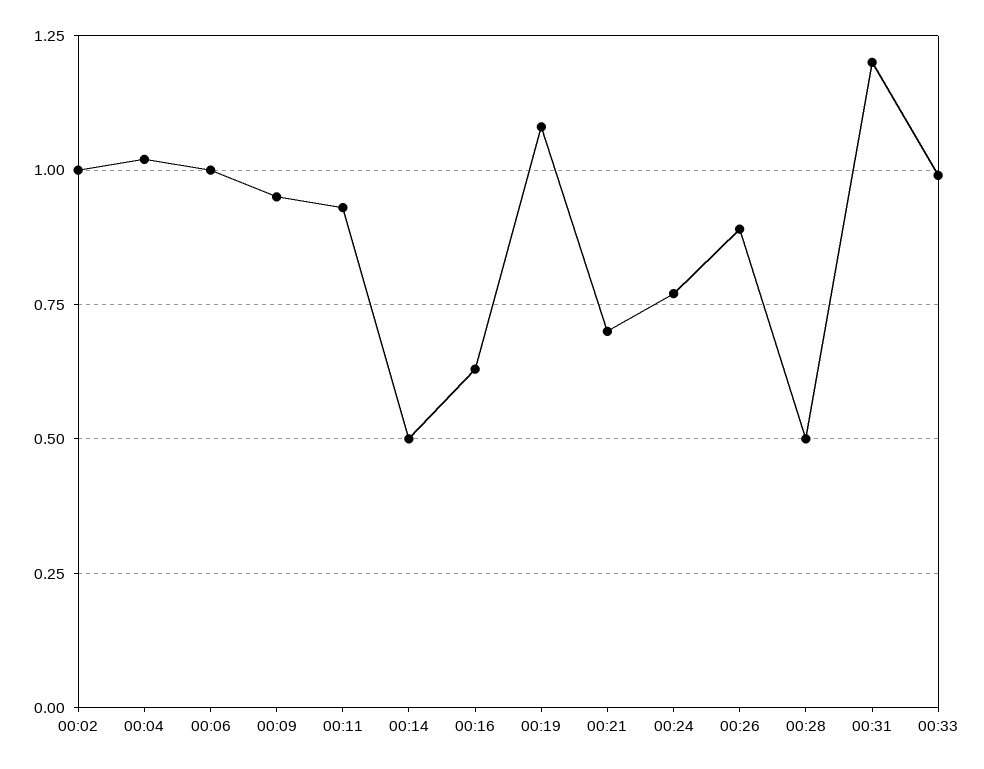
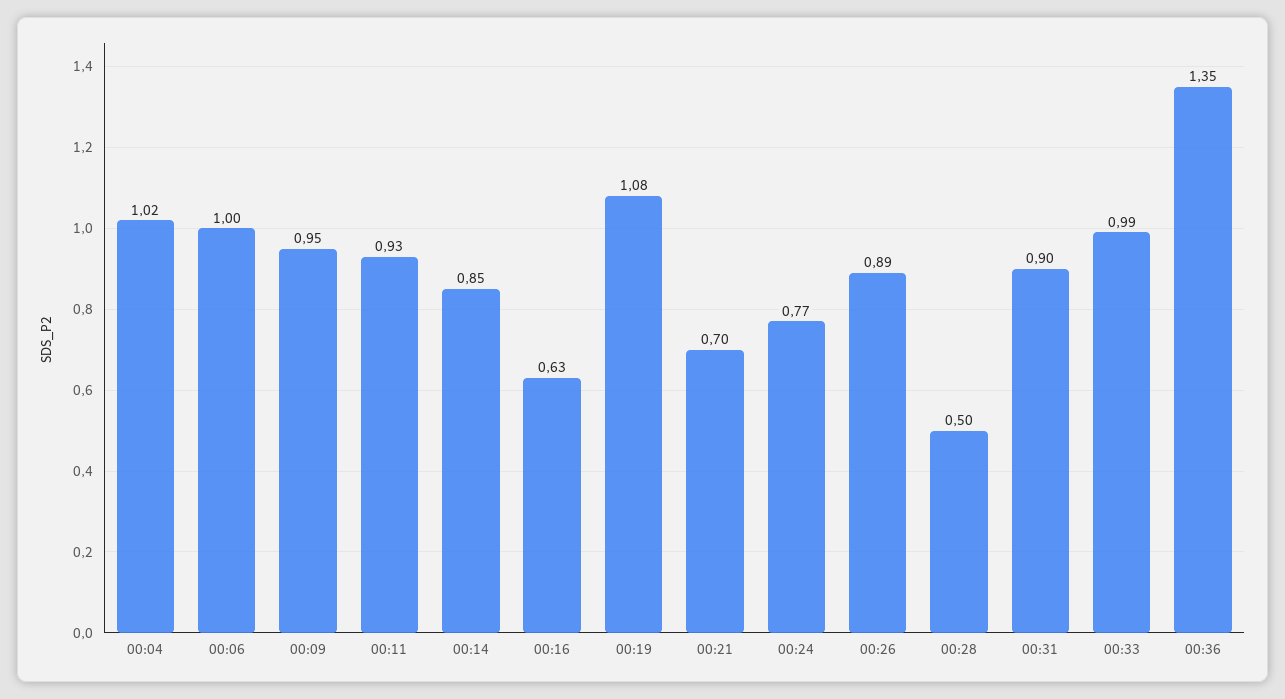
00:02: 1 -> none
00:14: 0.5 -> 0.85
00:31: 1.2 -> 0.9
00:36: none -> 1.35

